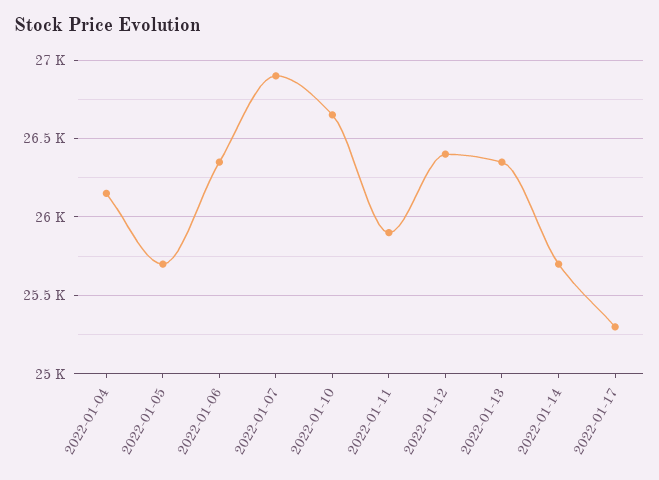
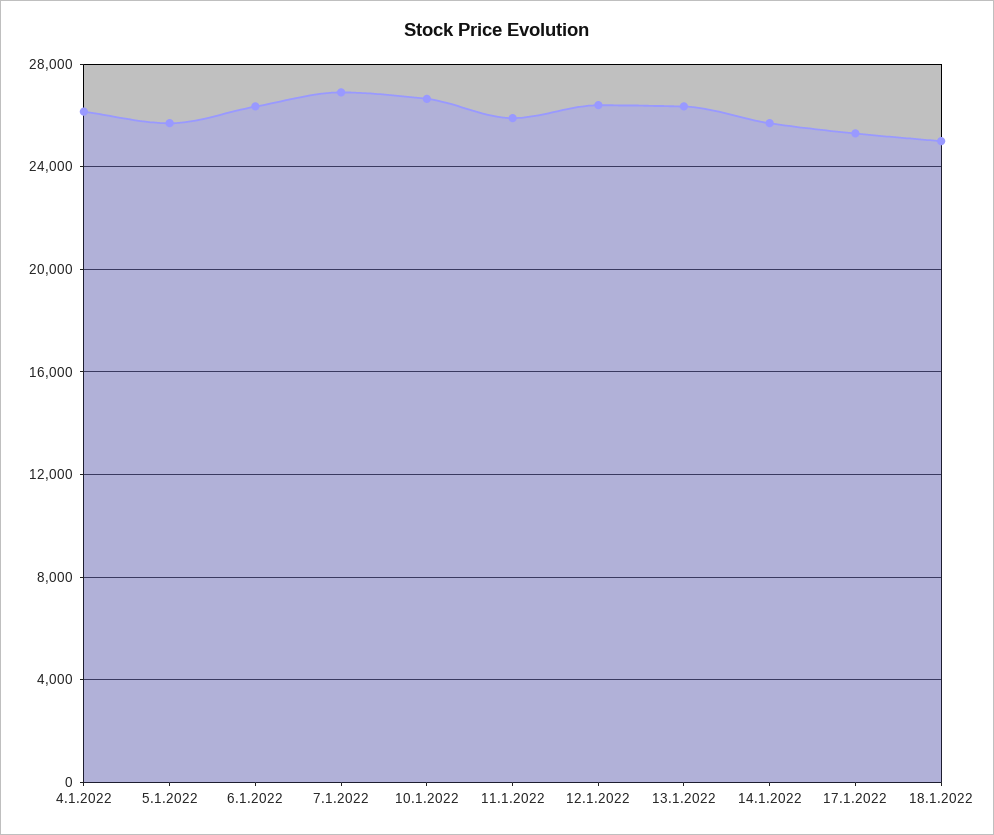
18.1.2022: none -> 25000

